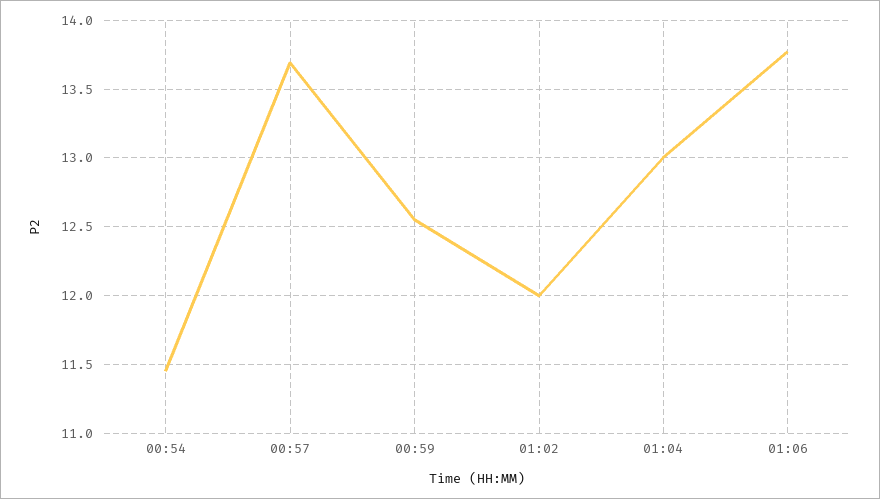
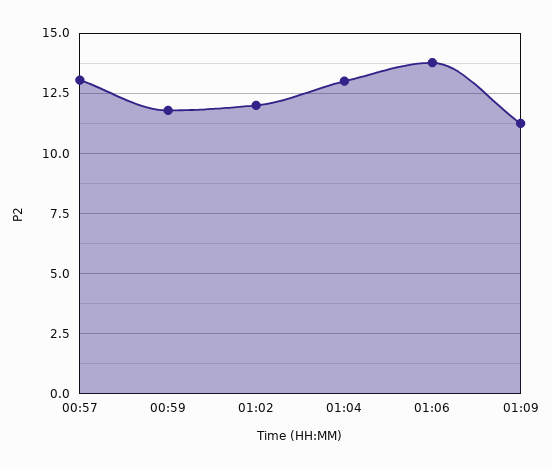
00:54: 11.45 -> none
00:57: 13.7 -> 13
00:59: 12.55 -> 11.75
01:09: none -> 11.25

